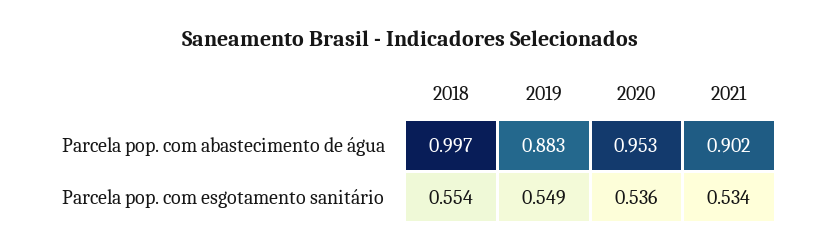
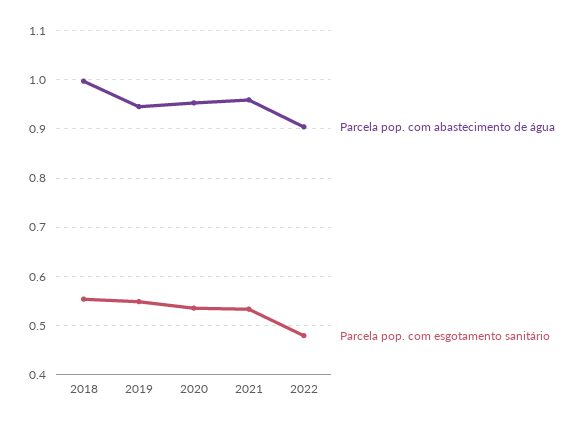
Parcela pop. com abastecimento de água, 2019: 0.883 -> 0.94
Parcela pop. com abastecimento de água, 2021: 0.902 -> 0.96
Parcela pop. com abastecimento de água, 2022: none -> 0.9
Parcela pop. com esgotamento sanitário, 2022: none -> 0.48

